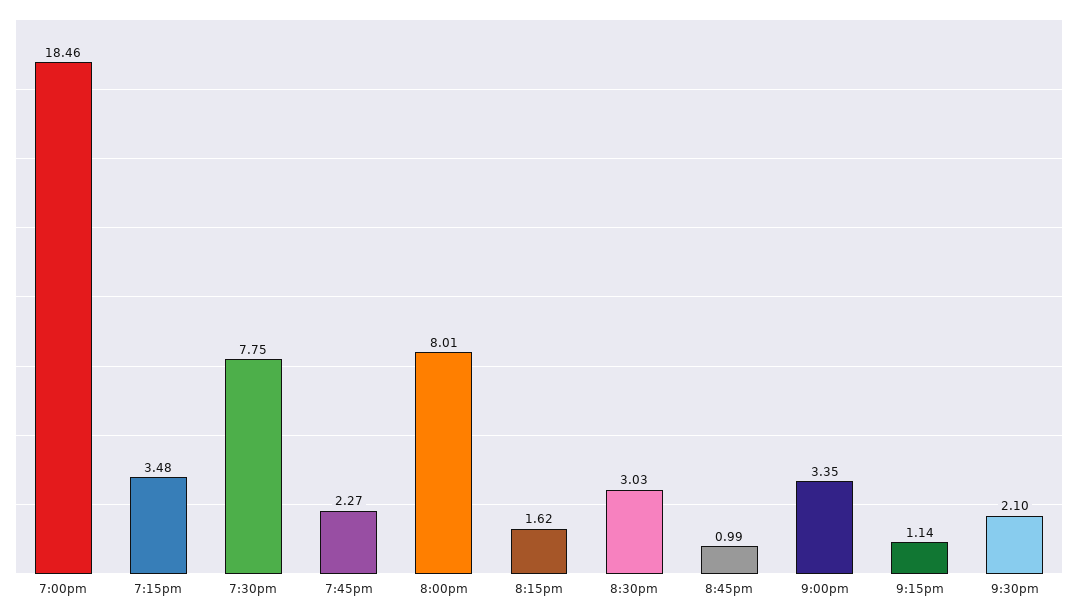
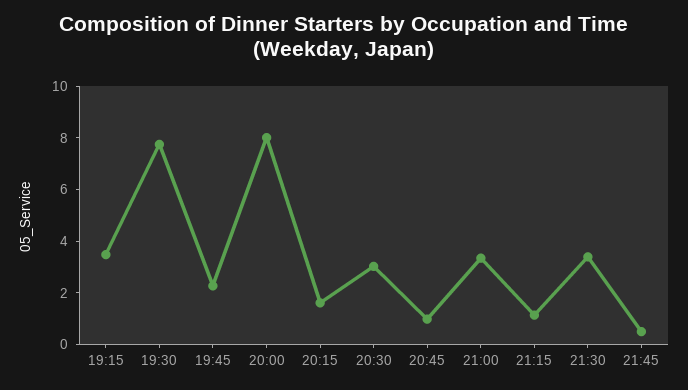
7:00pm: 18.46 -> none
9:30pm: 2.1 -> 3.5
21:45: none -> 0.5

